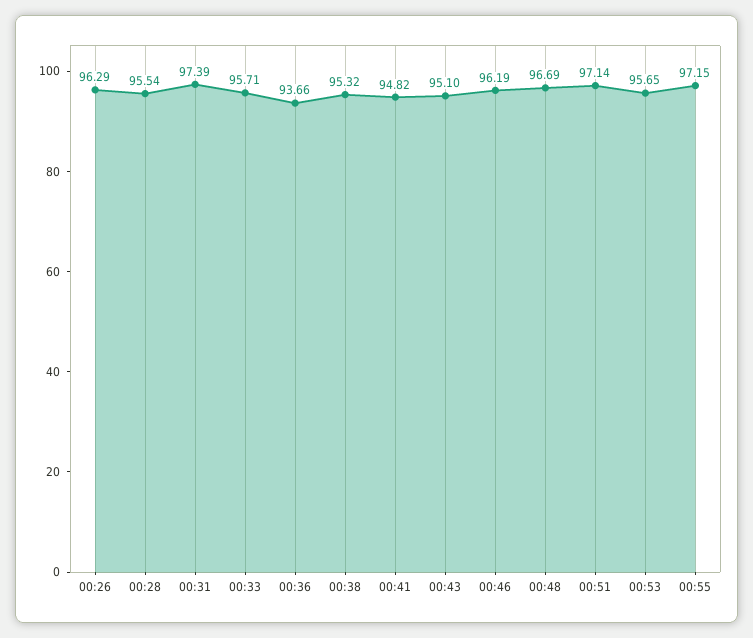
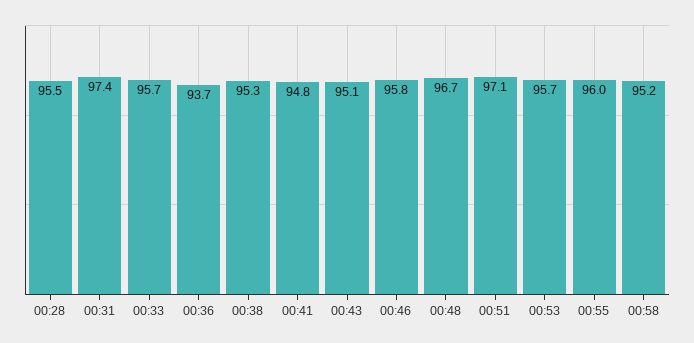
00:26: 96.29 -> none
00:46: 96.19 -> 95.8
00:55: 97.15 -> 96
00:58: none -> 95.2

